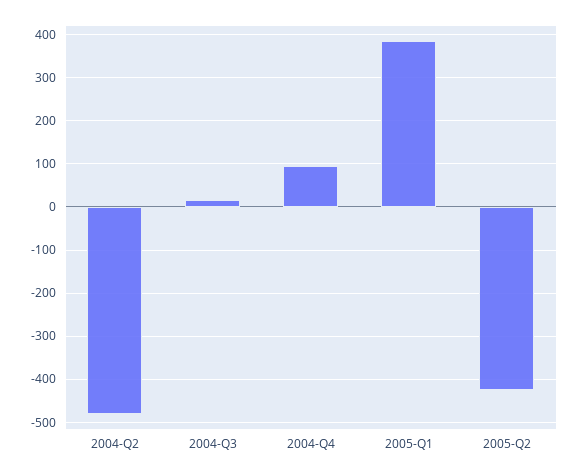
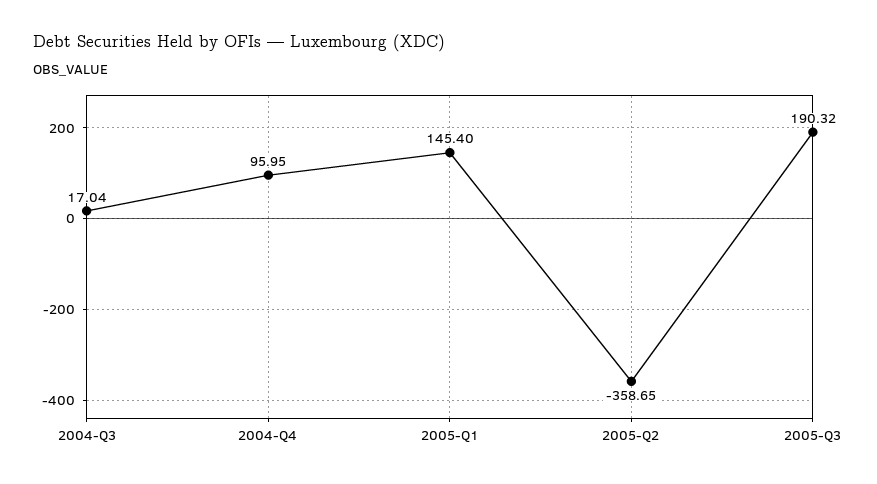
2004-Q2: -480 -> none
2005-Q1: 380 -> 145.4
2005-Q2: -420 -> -358.65
2005-Q3: none -> 190.32

